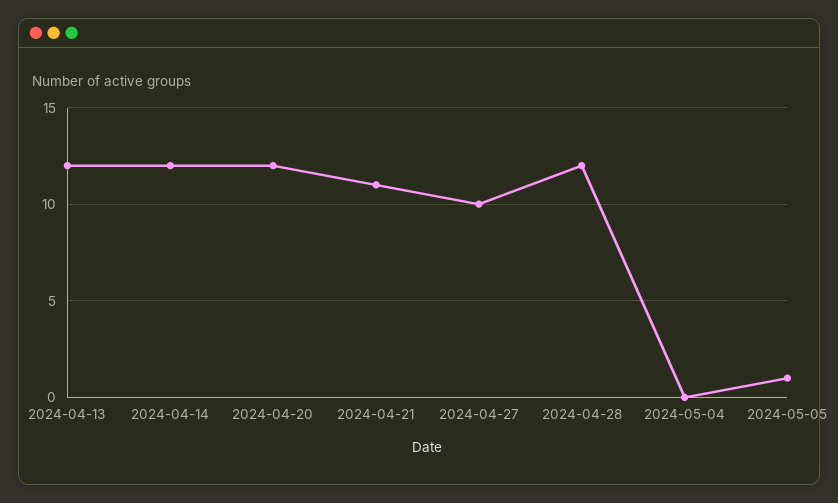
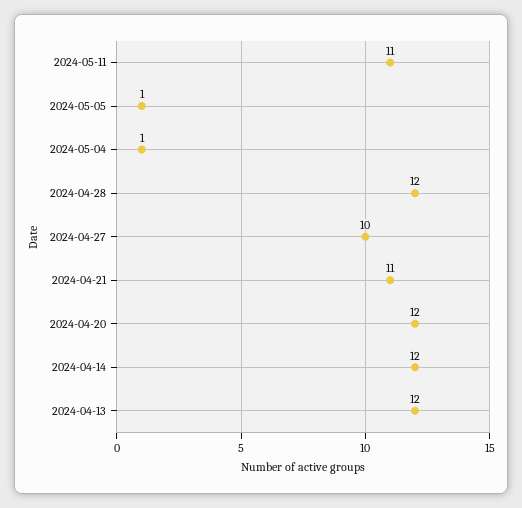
2024-05-04: 0 -> 1
2024-05-11: none -> 11

